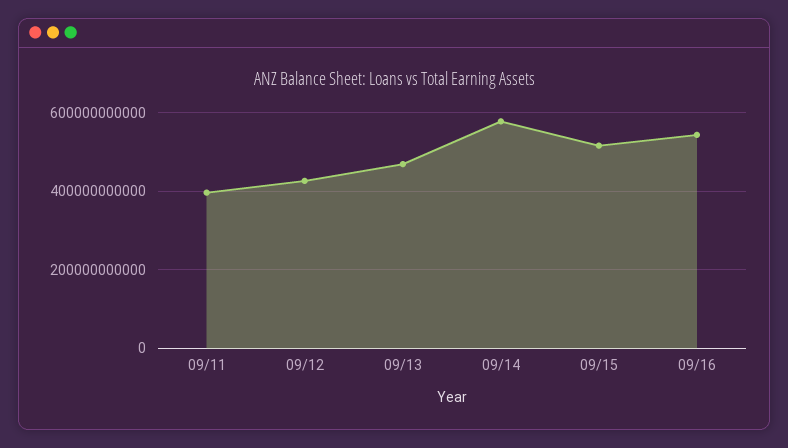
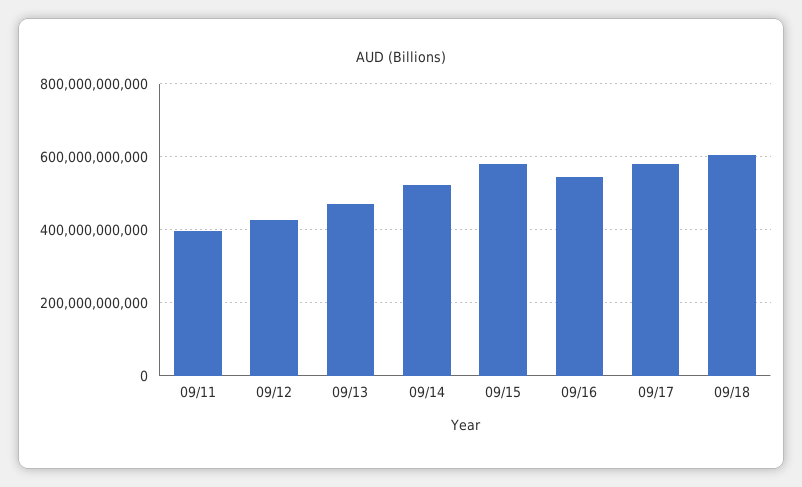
09/14: 580000000000 -> 520000000000
09/15: 520000000000 -> 580000000000
09/17: none -> 580000000000
09/18: none -> 600000000000

